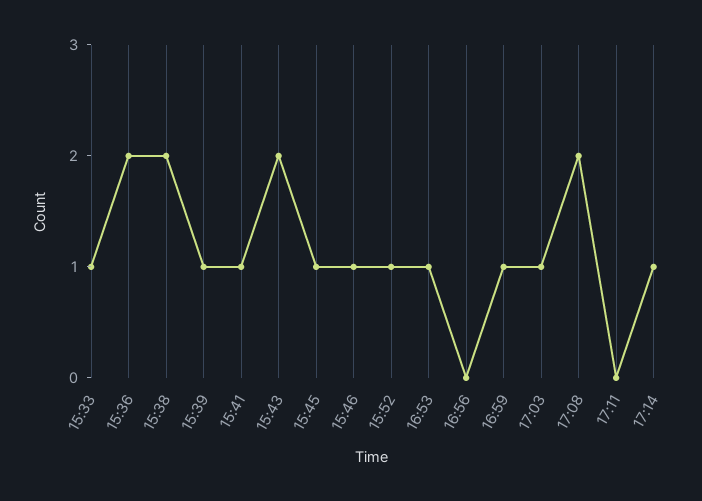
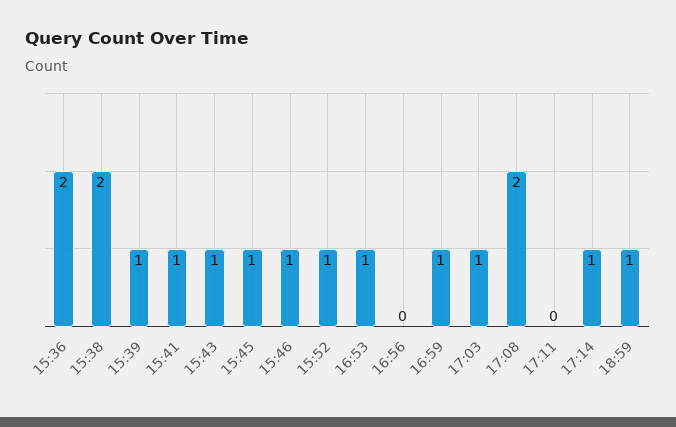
15:33: 1 -> none
15:43: 2 -> 1
18:59: none -> 1

